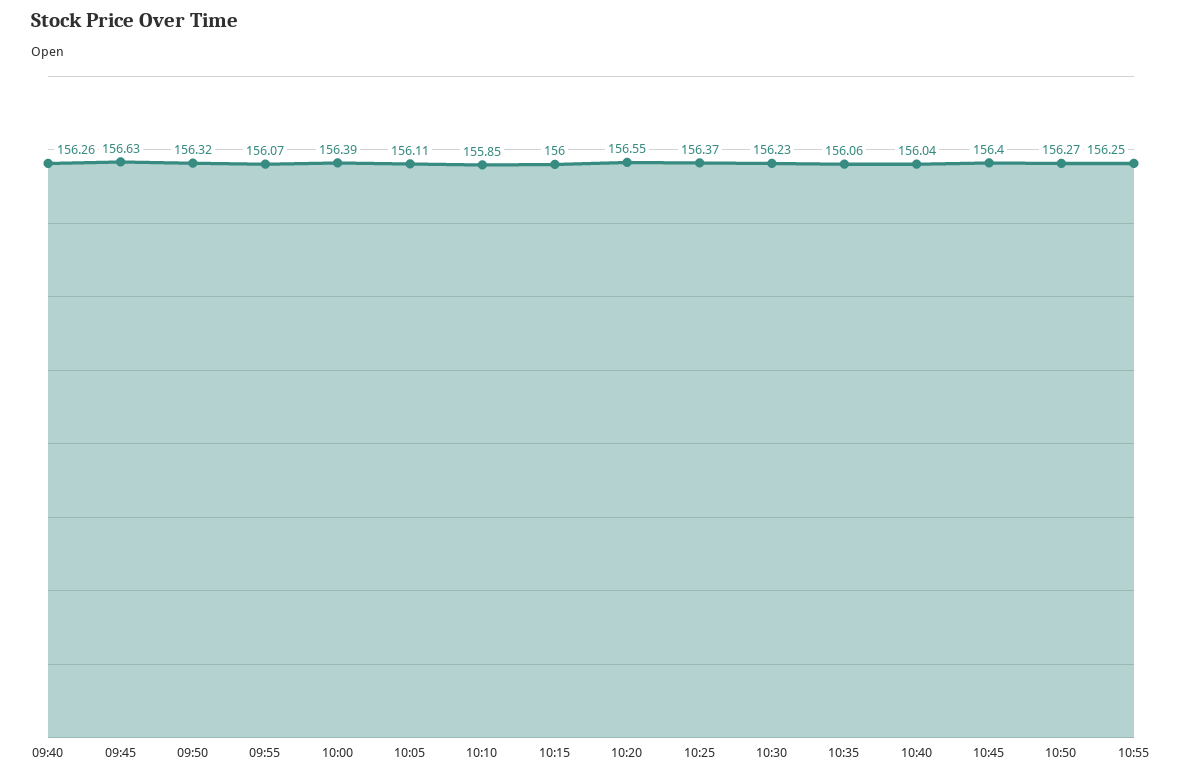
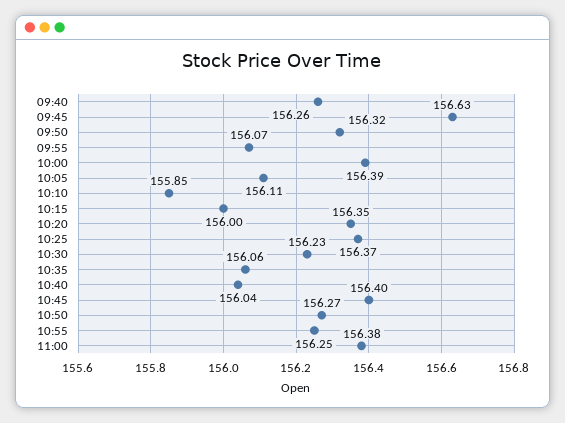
10:20: 156.55 -> 156.35
11:00: none -> 156.38

